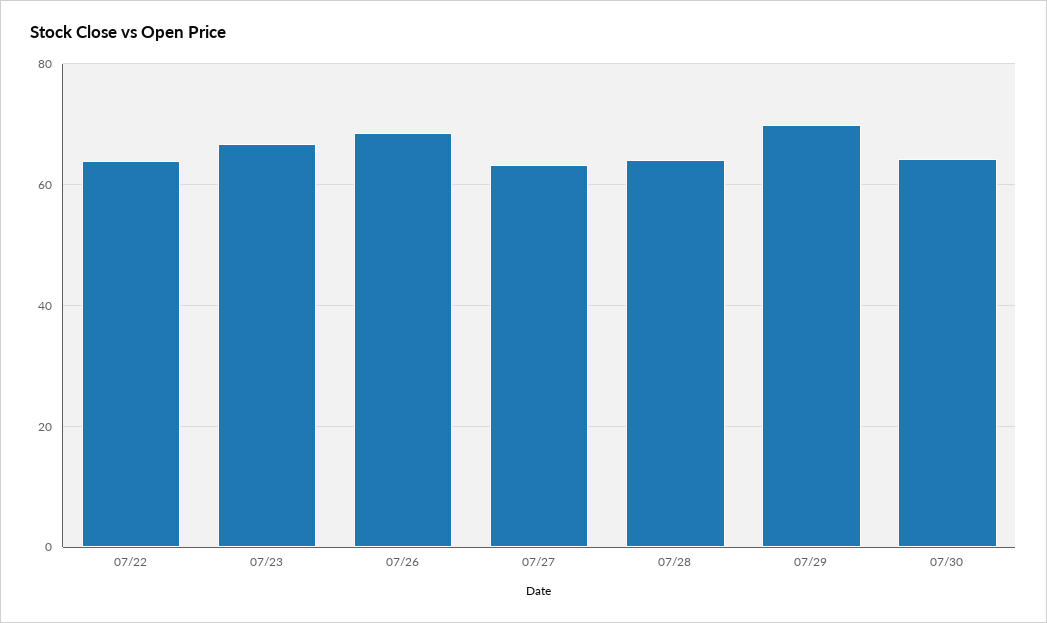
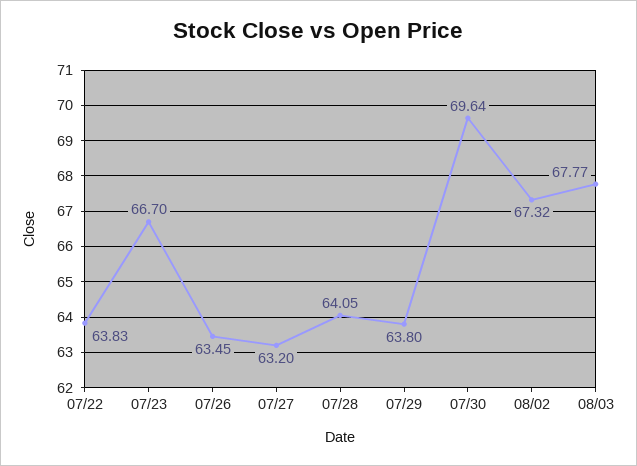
07/26: 68 -> 63.45
07/29: 70 -> 63.8
07/30: 64 -> 69.64
08/02: none -> 67.32
08/03: none -> 67.77

